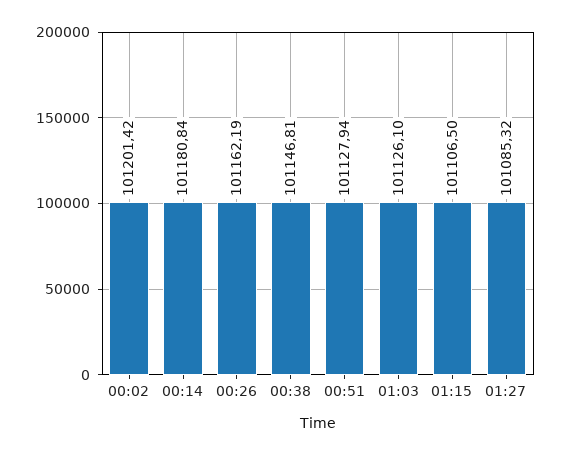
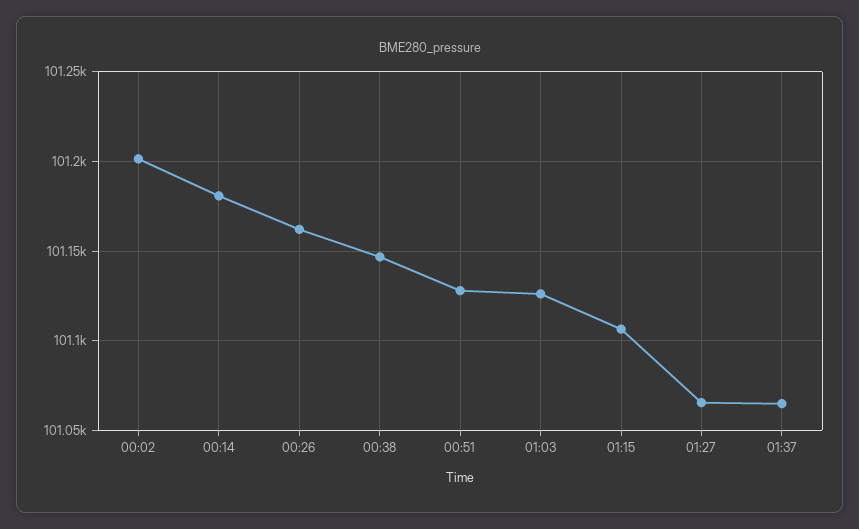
01:27: 101085.32 -> 101065
01:37: none -> 101065

